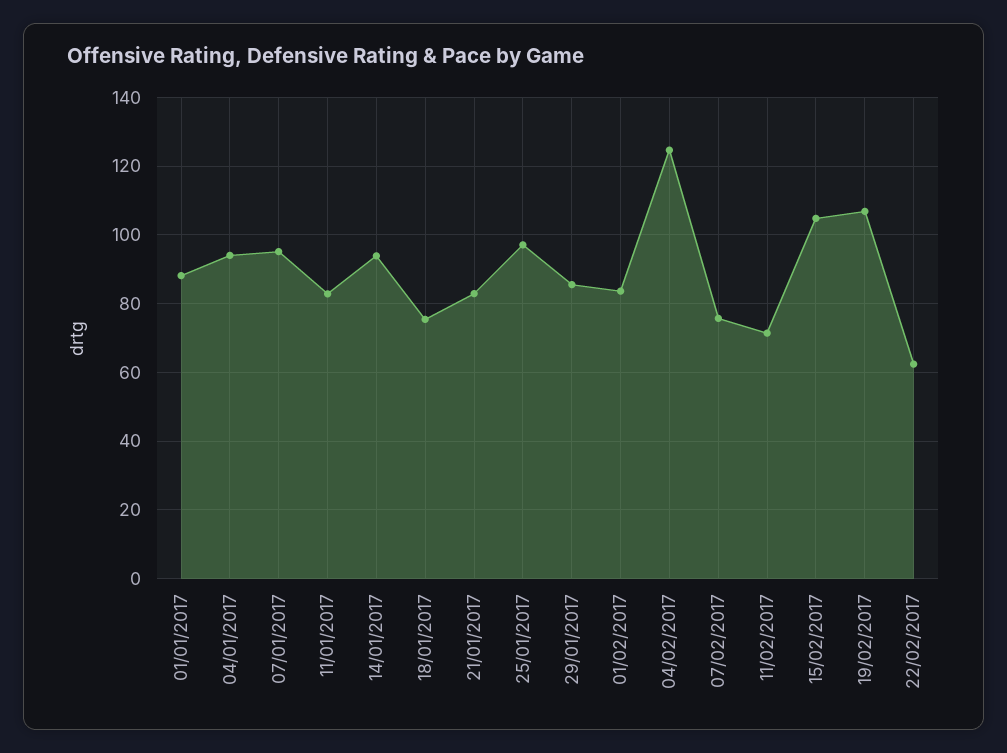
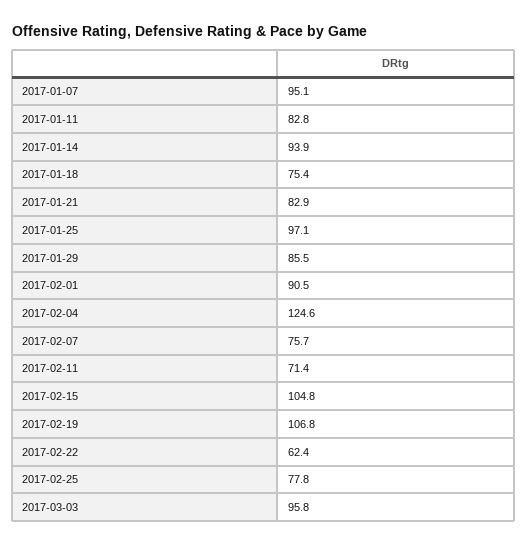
01/01/2017: 88 -> none
04/01/2017: 94 -> none
01/02/2017: 84 -> 90.5
2017-02-25: none -> 77.8
2017-03-03: none -> 95.8

